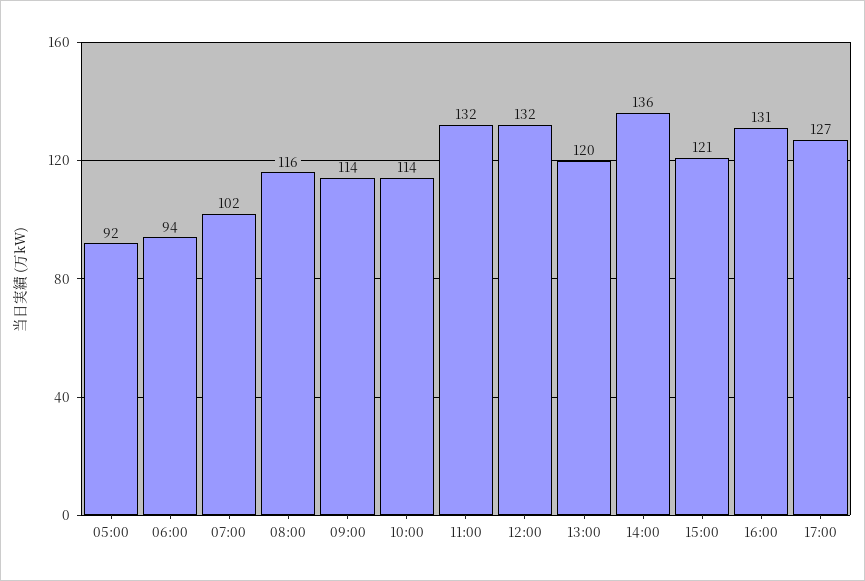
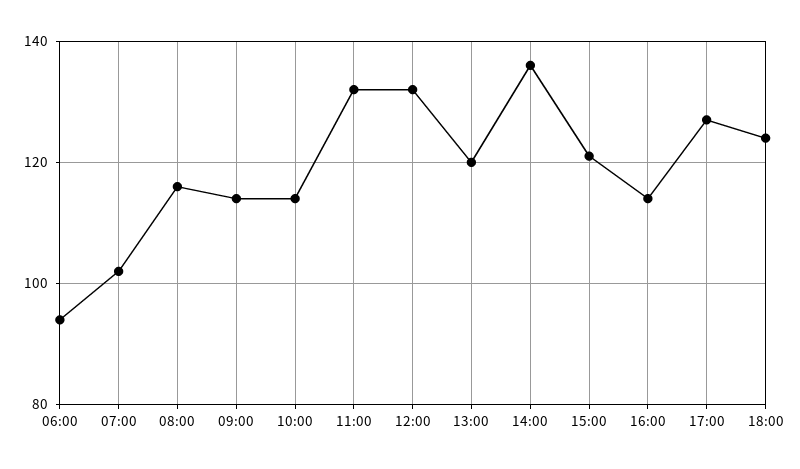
05:00: 92 -> none
16:00: 131 -> 115
18:00: none -> 125

